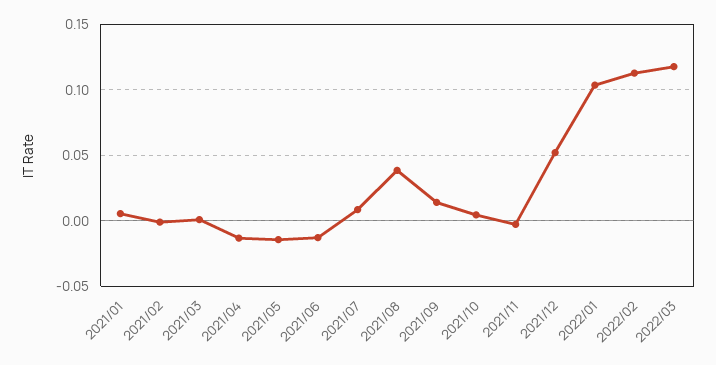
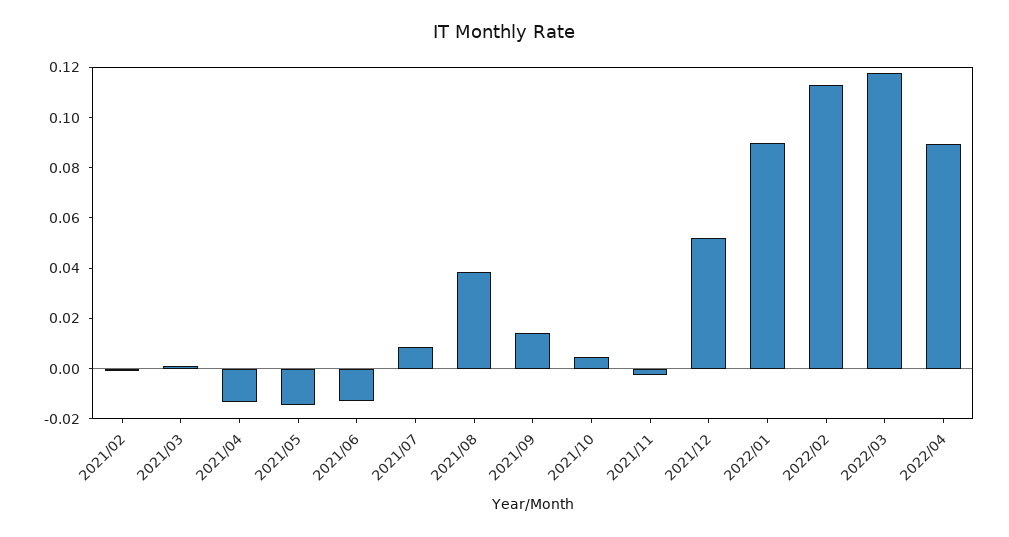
2021/01: 0.005 -> none
2022/01: 0.105 -> 0.09
2022/04: none -> 0.09

